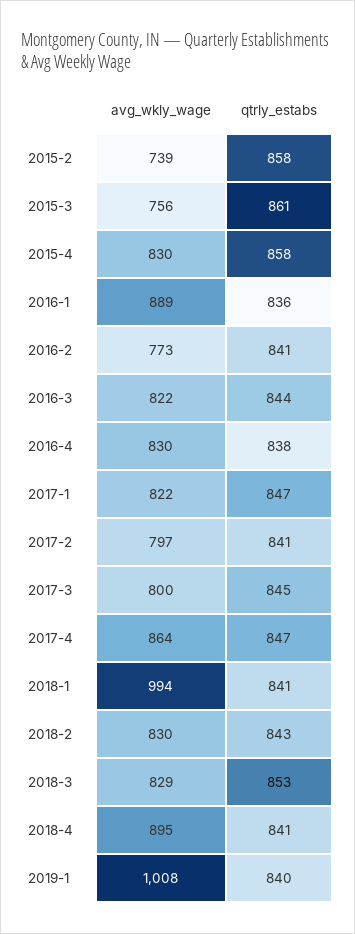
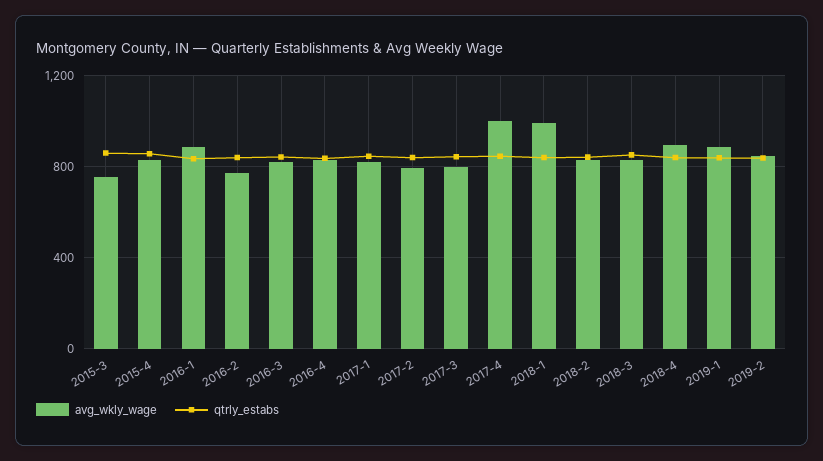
avg_wkly_wage, 2015-2: 739 -> none
qtrly_estabs, 2015-2: 858 -> none
avg_wkly_wage, 2017-4: 864 -> 1000
avg_wkly_wage, 2019-1: 1008 -> 900
avg_wkly_wage, 2019-2: none -> 850
qtrly_estabs, 2019-2: none -> 850

